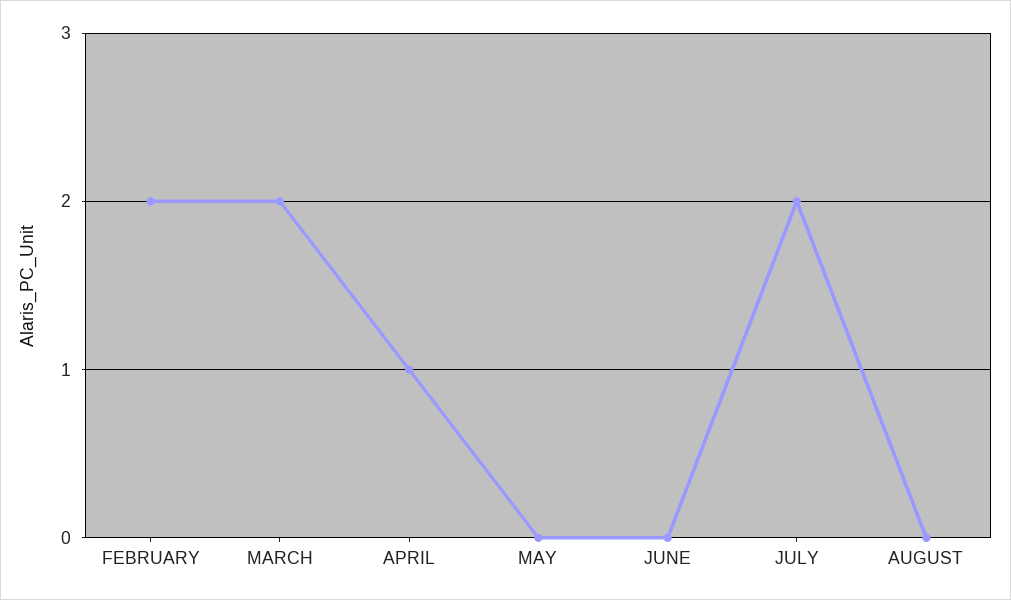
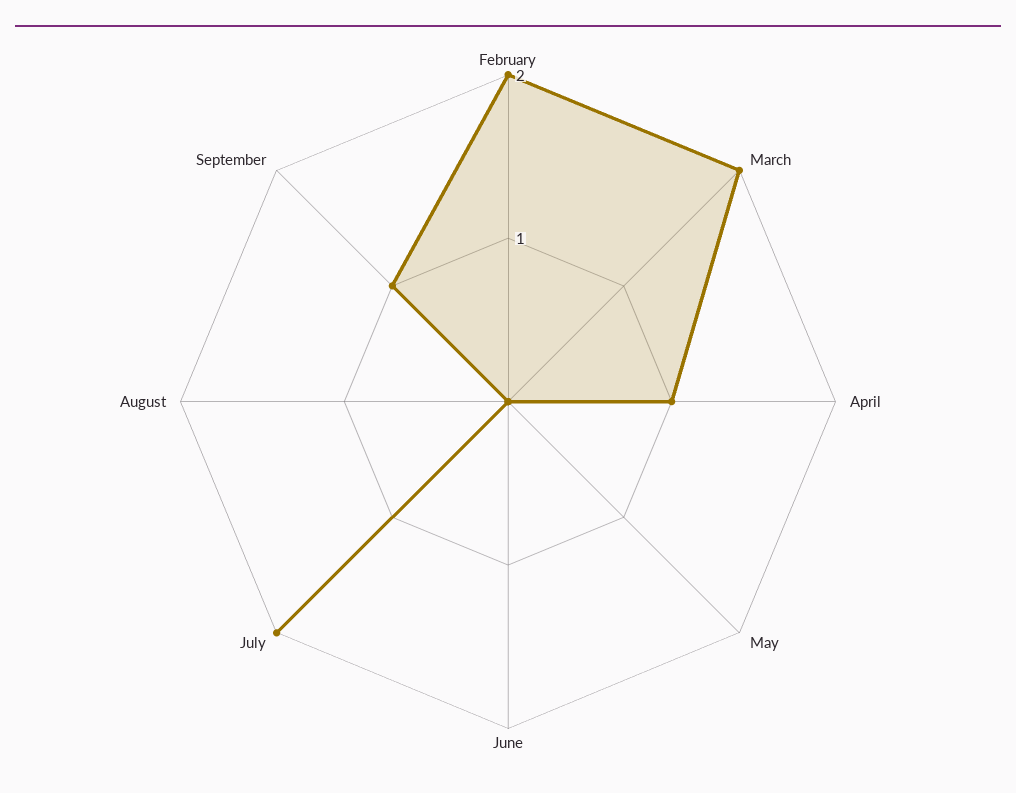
September: none -> 1

